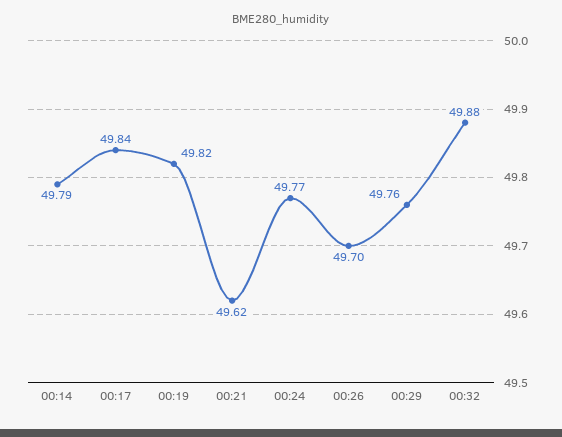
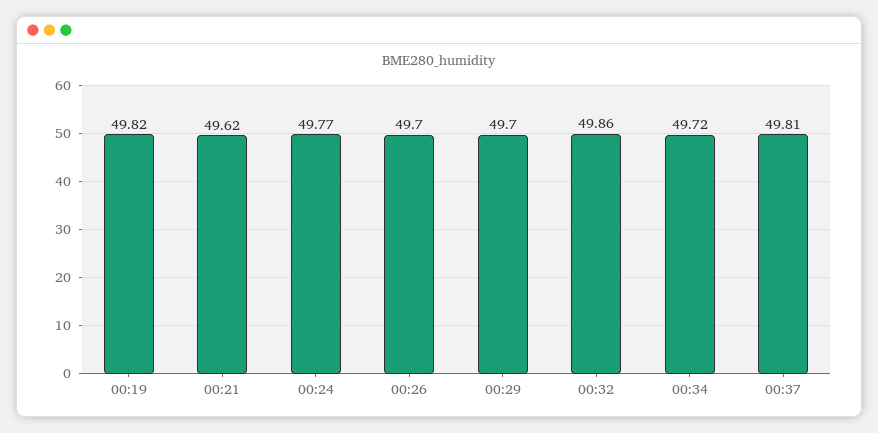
00:14: 49.79 -> none
00:17: 49.84 -> none
00:29: 49.76 -> 49.7
00:32: 49.88 -> 49.86
00:34: none -> 49.72
00:37: none -> 49.81

